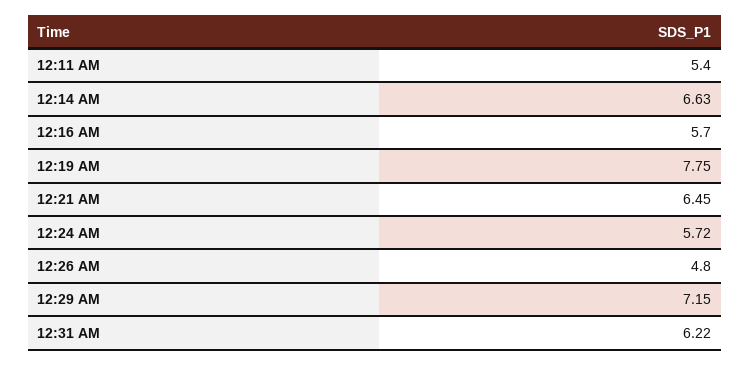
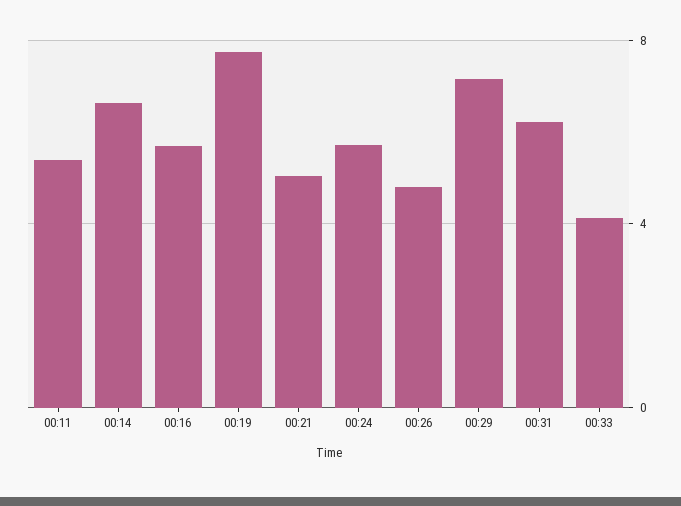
12:21 AM: 6.45 -> 5
00:33: none -> 4

